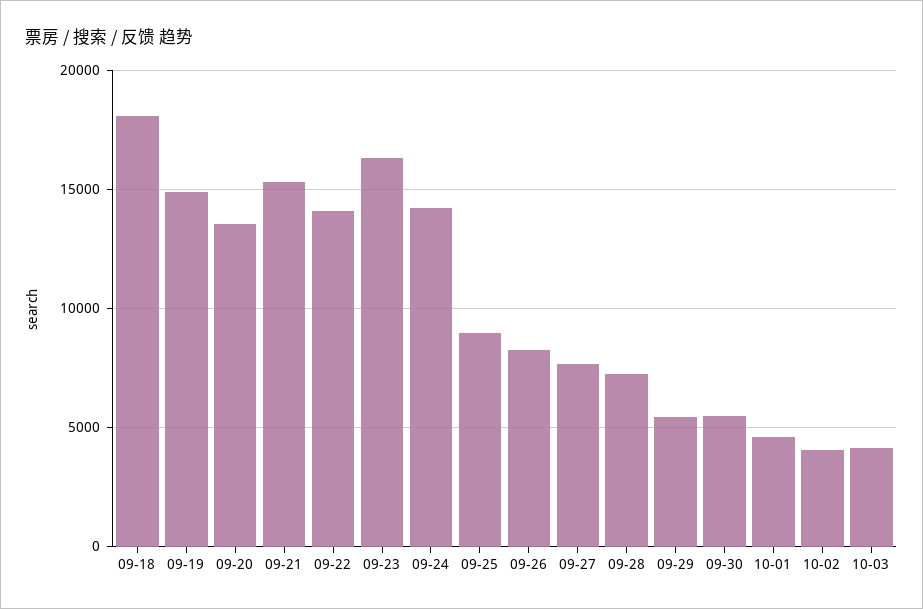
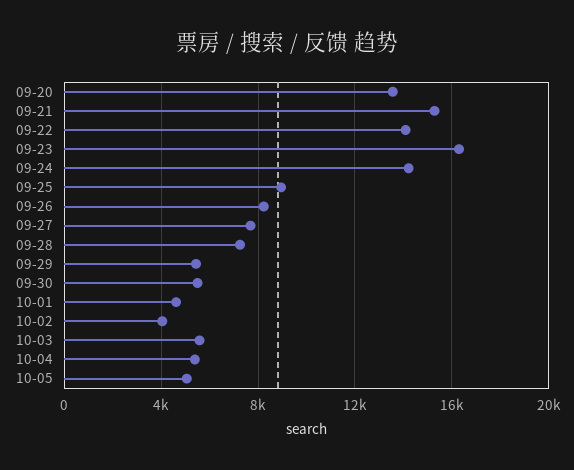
09-18: 18000 -> none
09-19: 15000 -> none
10-03: 4000 -> 5500
10-04: none -> 5500
10-05: none -> 5000

